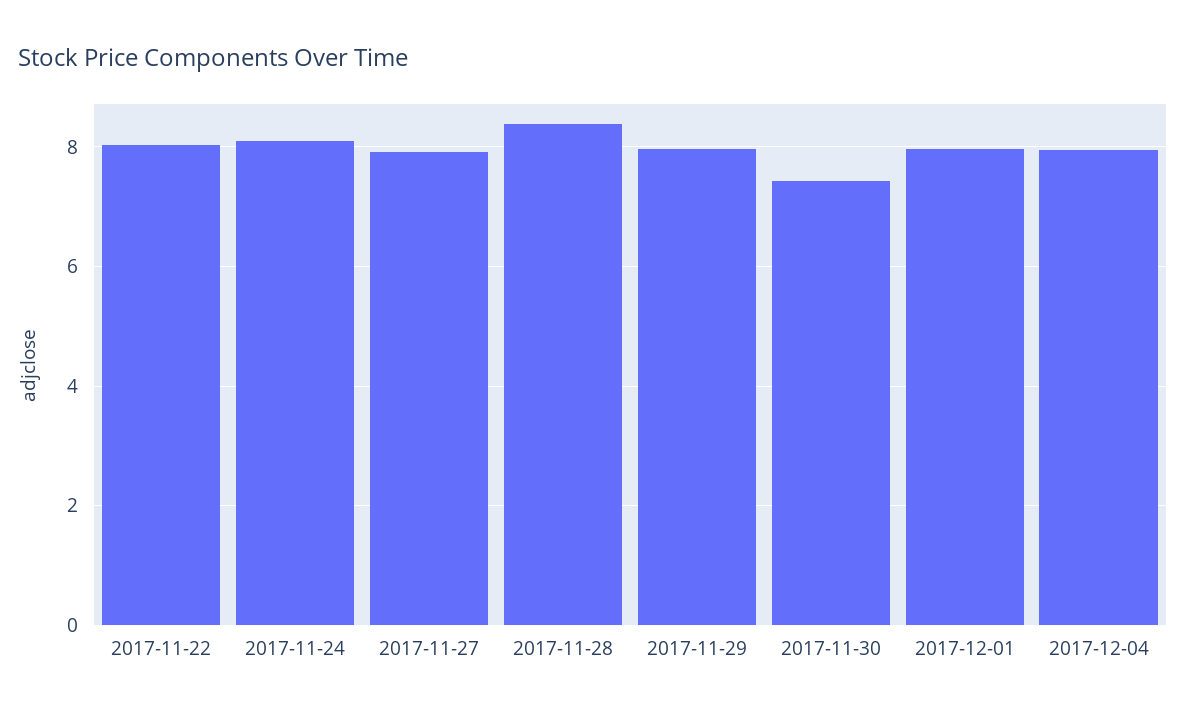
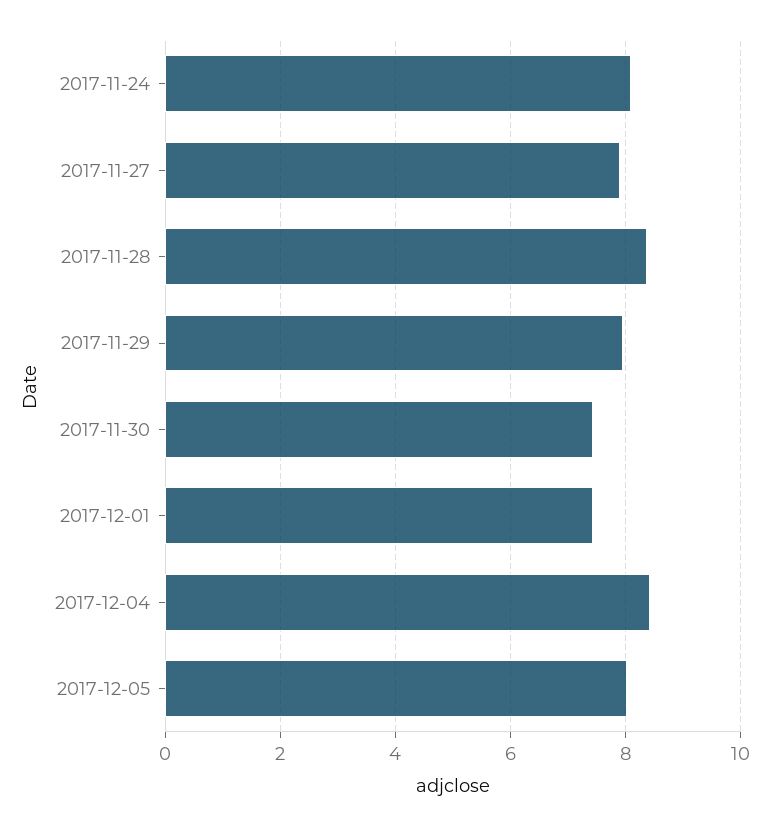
2017-11-22: 8 -> none
2017-12-01: 8 -> 7.4
2017-12-04: 8 -> 8.4
2017-12-05: none -> 8

